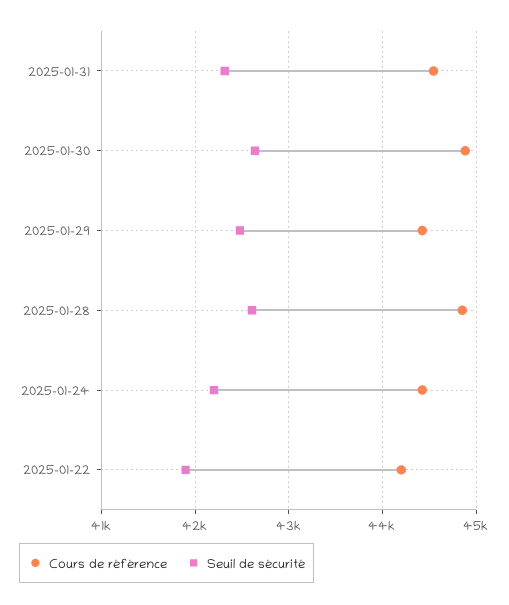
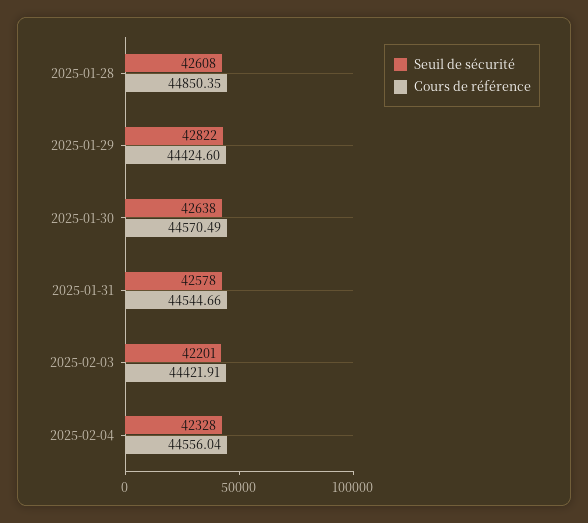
Seuil de sécurité, 2025-01-31: 42300 -> 42578
Cours de référence, 2025-01-30: 44900 -> 44570.49
Seuil de sécurité, 2025-01-29: 42500 -> 42822
Cours de référence, 2025-01-24: 44400 -> none
Seuil de sécurité, 2025-01-24: 42200 -> none
Cours de référence, 2025-01-22: 44200 -> none
Seuil de sécurité, 2025-01-22: 41900 -> none
Seuil de sécurité, 2025-02-03: none -> 42201
Cours de référence, 2025-02-03: none -> 44421.91
Seuil de sécurité, 2025-02-04: none -> 42328
Cours de référence, 2025-02-04: none -> 44556.04

